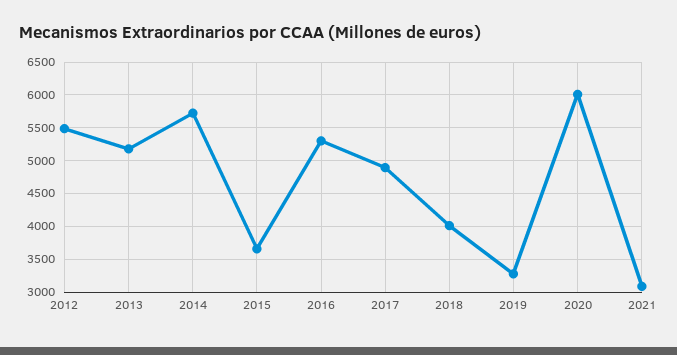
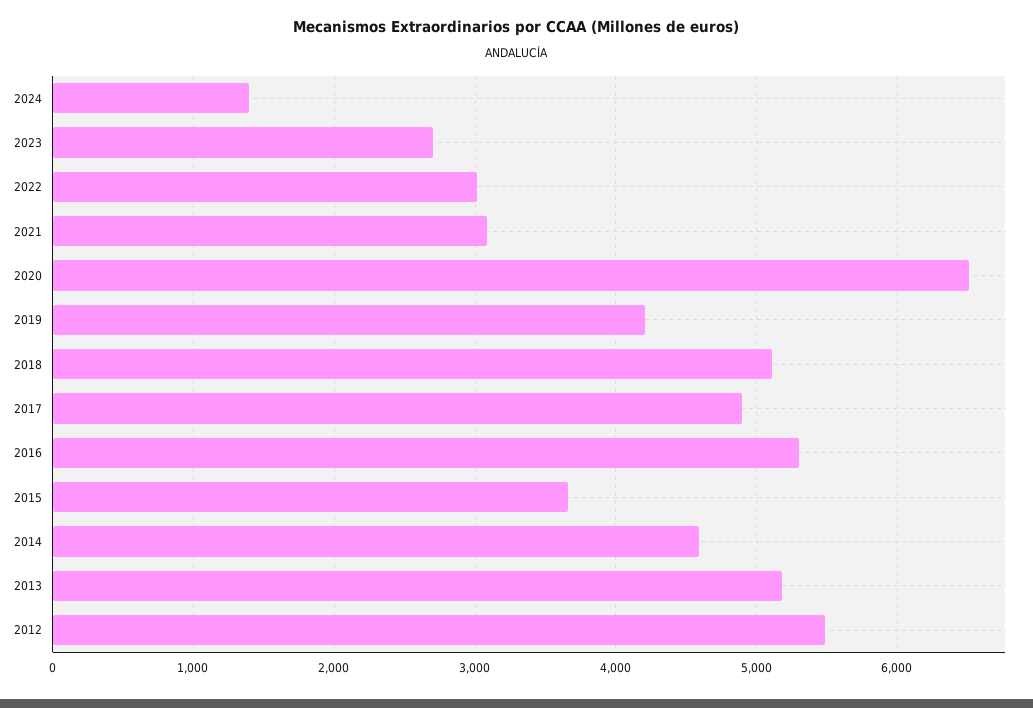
2014: 5700 -> 4600
2018: 4000 -> 5100
2019: 3300 -> 4200
2020: 6000 -> 6500
2024: none -> 1400
2023: none -> 2700
2022: none -> 3000

